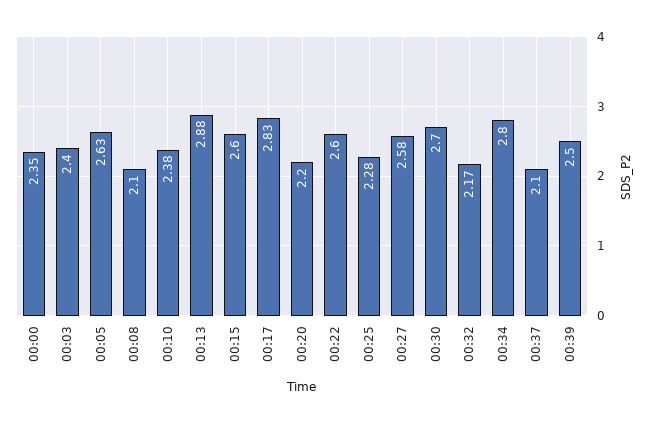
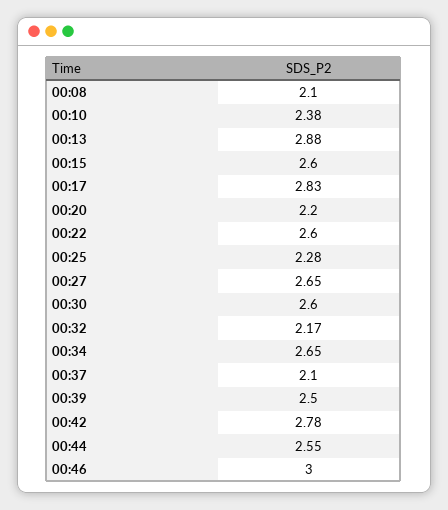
00:00: 2.35 -> none
00:03: 2.4 -> none
00:05: 2.63 -> none
00:27: 2.58 -> 2.65
00:30: 2.7 -> 2.6
00:34: 2.8 -> 2.65
00:42: none -> 2.78
00:44: none -> 2.55
00:46: none -> 3

